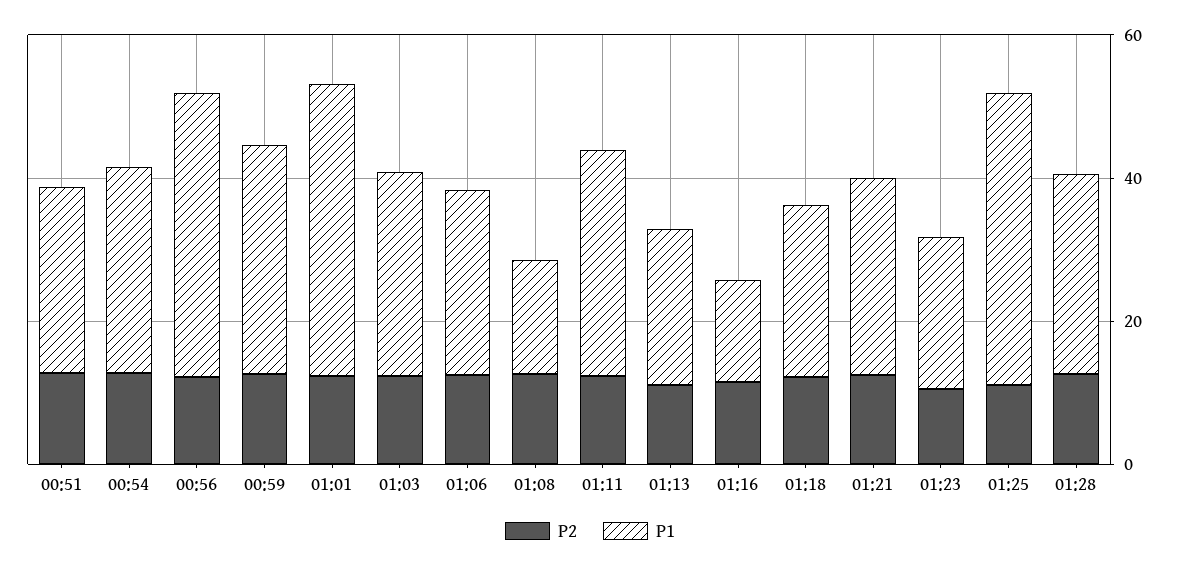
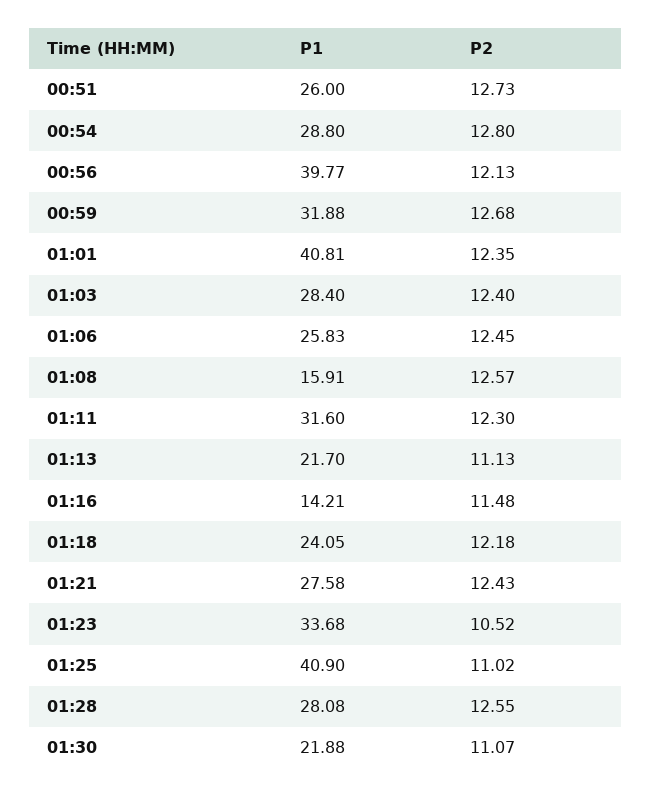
P1, 01:23: 20 -> 33.68
P1, 01:30: none -> 21.88
P2, 01:30: none -> 11.07

